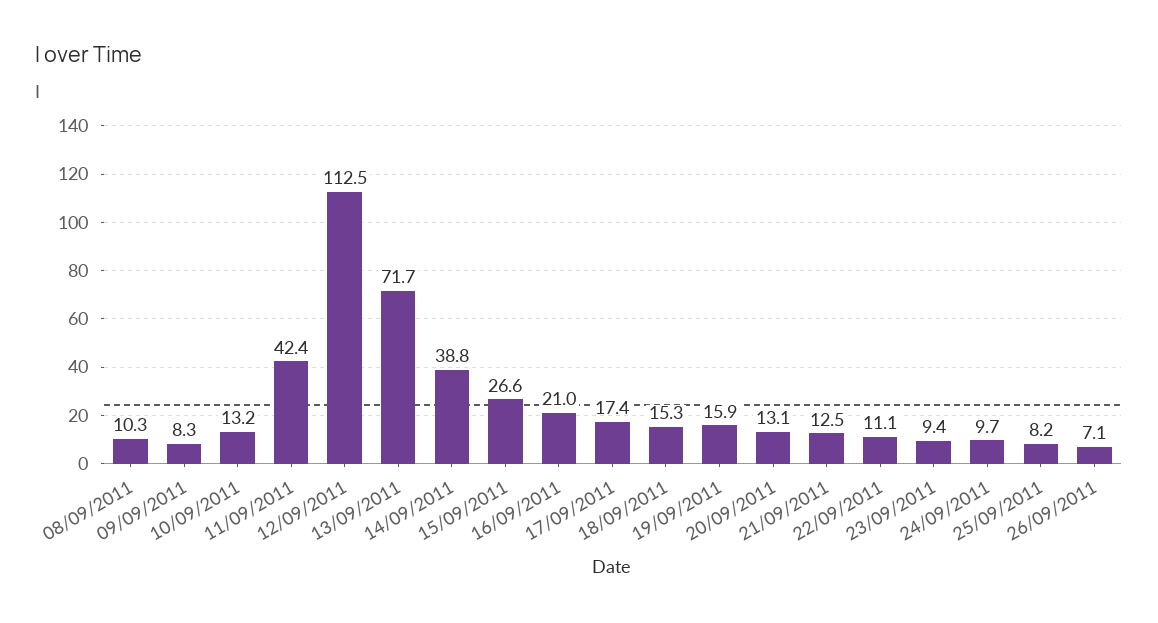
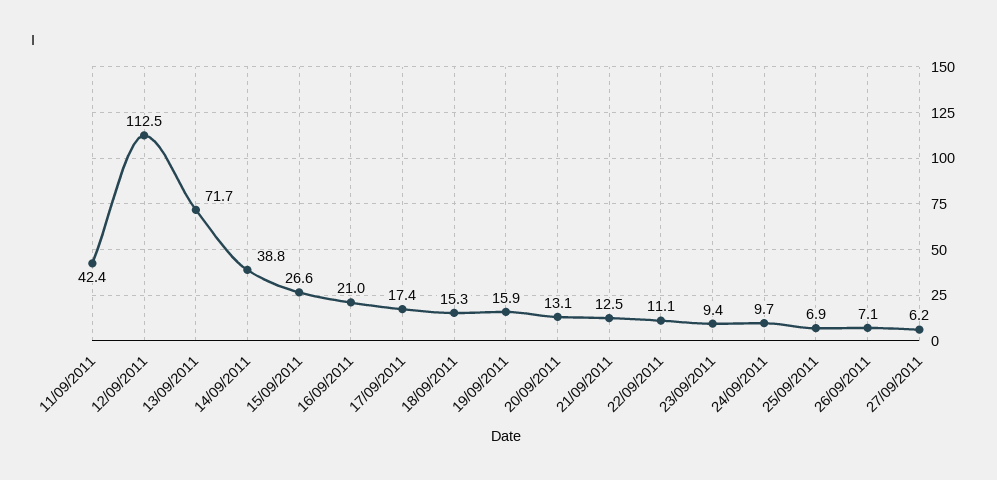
08/09/2011: 10.3 -> none
09/09/2011: 8.3 -> none
10/09/2011: 13.2 -> none
25/09/2011: 8.2 -> 6.9
27/09/2011: none -> 6.2

